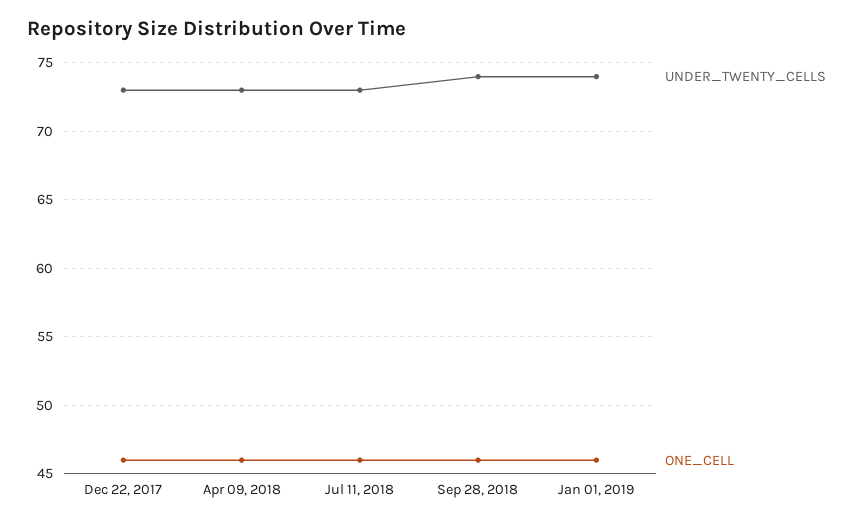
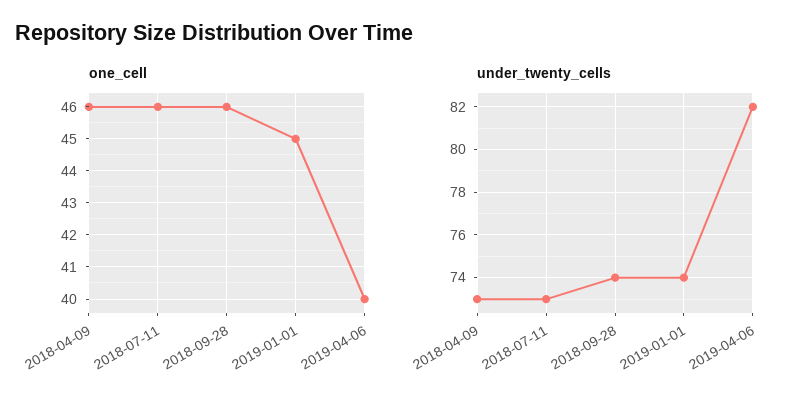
UNDER_TWENTY_CELLS, Dec 22, 2017: 73 -> none
ONE_CELL, Dec 22, 2017: 46 -> none
ONE_CELL, Jan 01, 2019: 46 -> 45
ONE_CELL, 2019-04-06: none -> 40
UNDER_TWENTY_CELLS, 2019-04-06: none -> 82

